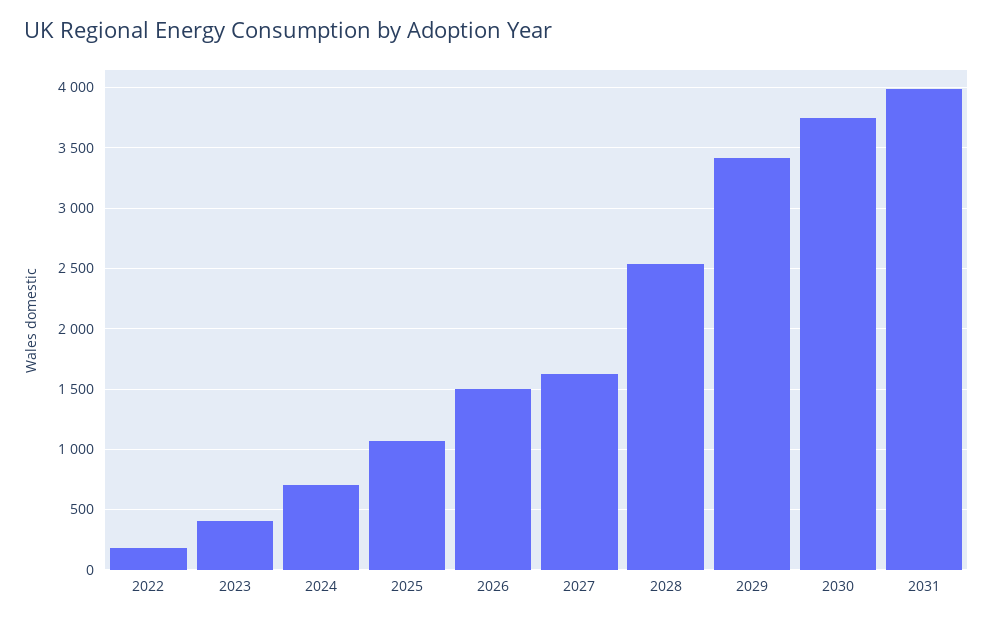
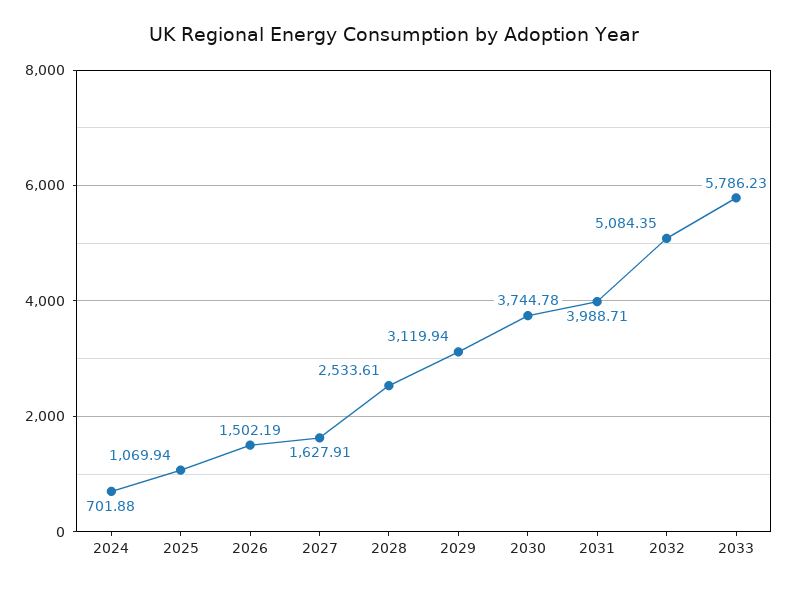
2022: 200 -> none
2023: 400 -> none
2029: 3400 -> 3119.94
2032: none -> 5084.35
2033: none -> 5786.23

